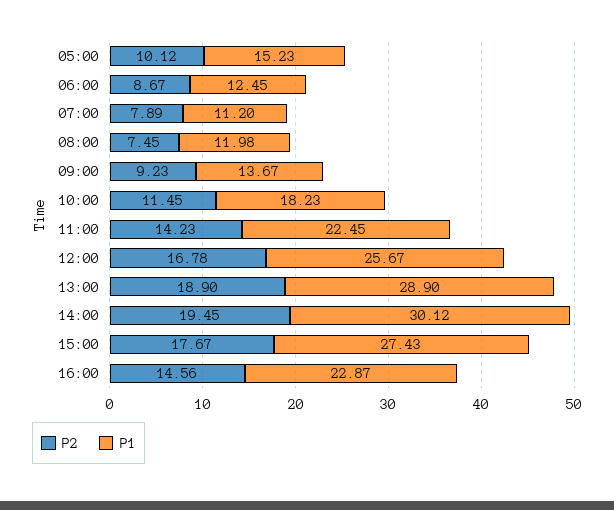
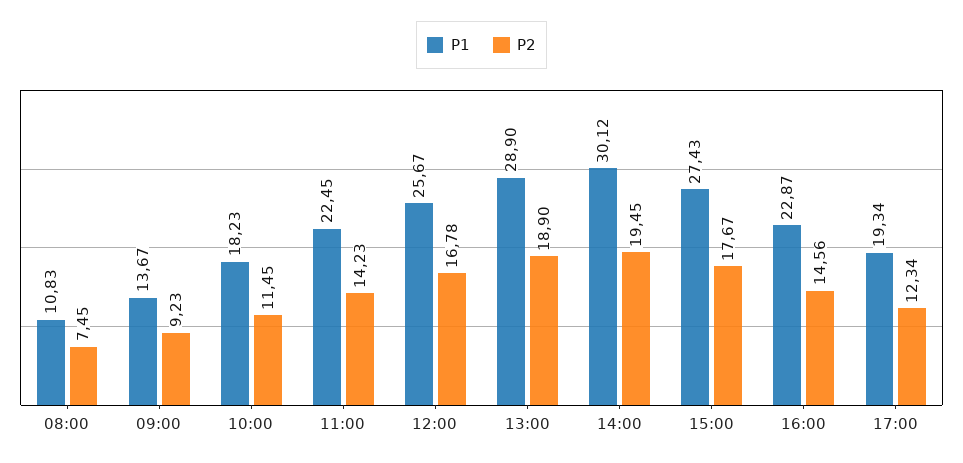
P2, 05:00: 10.12 -> none
P1, 05:00: 15.23 -> none
P2, 06:00: 8.67 -> none
P1, 06:00: 12.45 -> none
P2, 07:00: 7.89 -> none
P1, 07:00: 11.2 -> none
P1, 08:00: 11.98 -> 10.83
P1, 17:00: none -> 19.34
P2, 17:00: none -> 12.34

